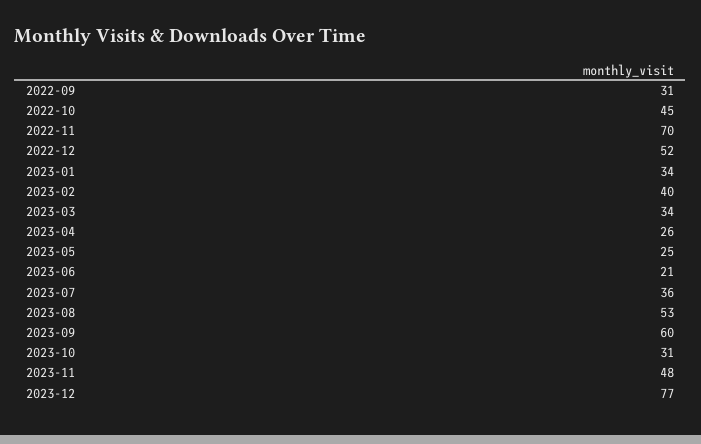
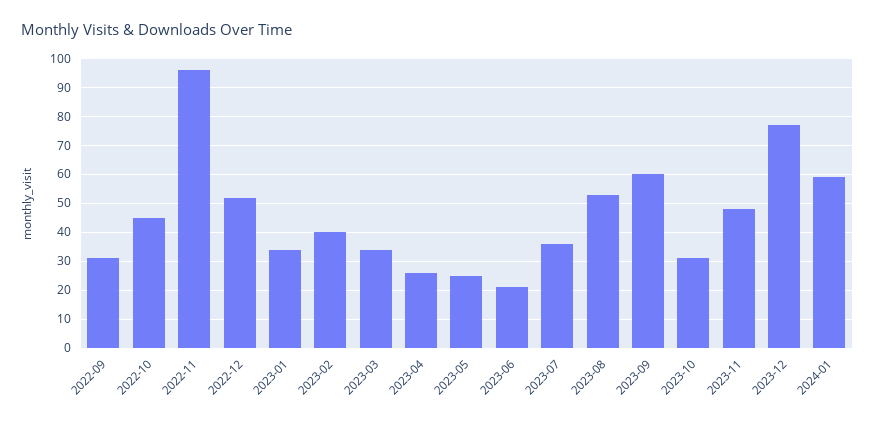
2022-11: 70 -> 95
2024-01: none -> 60

